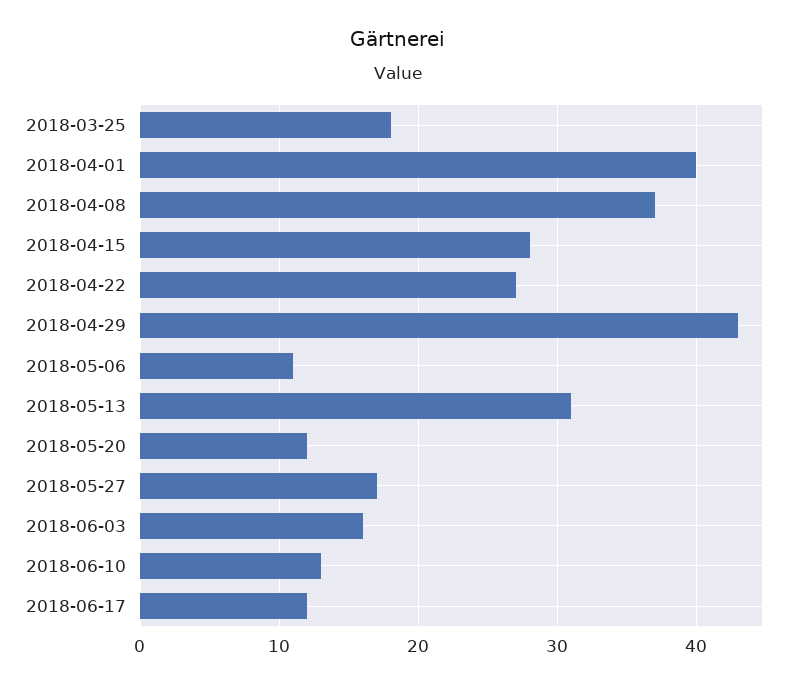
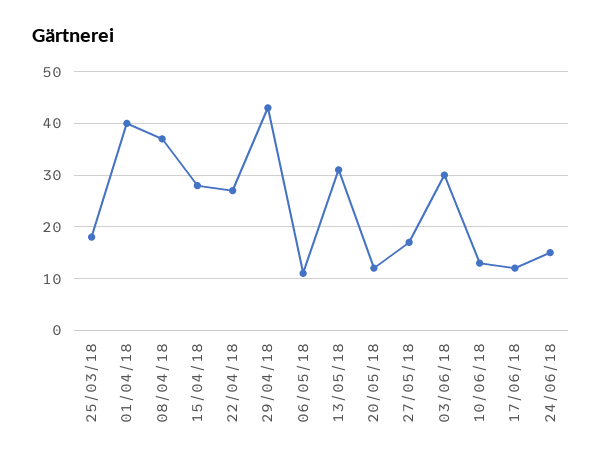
2018-06-03: 16 -> 30
24/06/18: none -> 15

